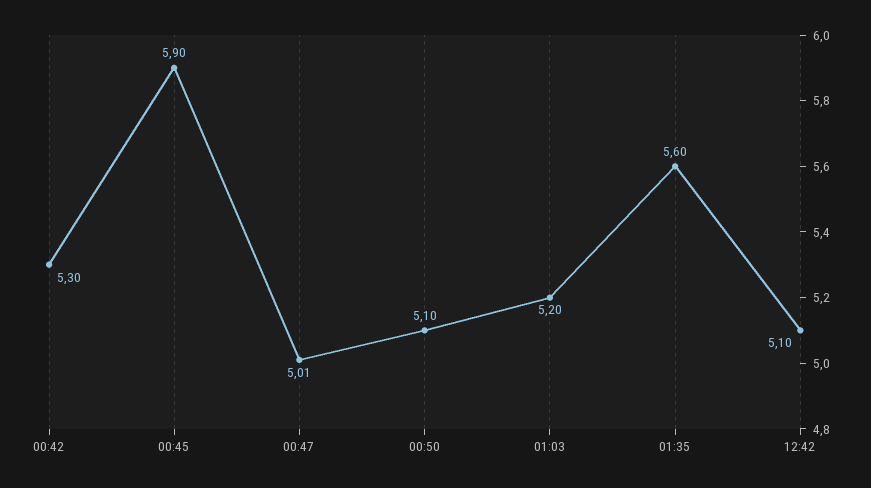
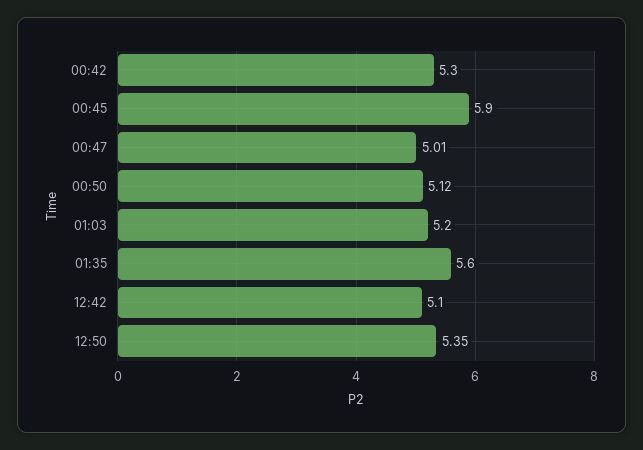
00:50: 5.1 -> 5.12
12:50: none -> 5.35

